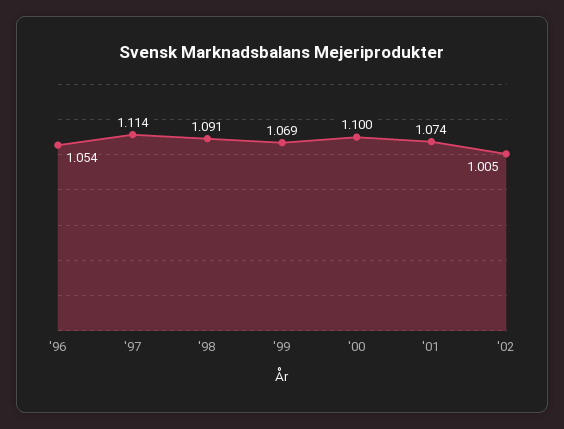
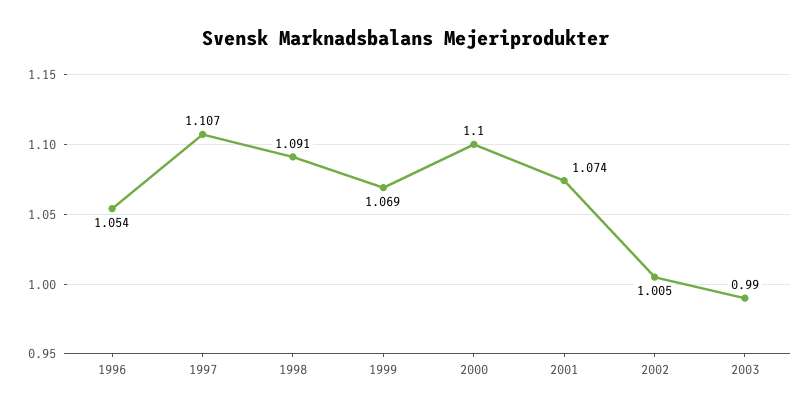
'97: 1.114 -> 1.107
2003: none -> 0.99

